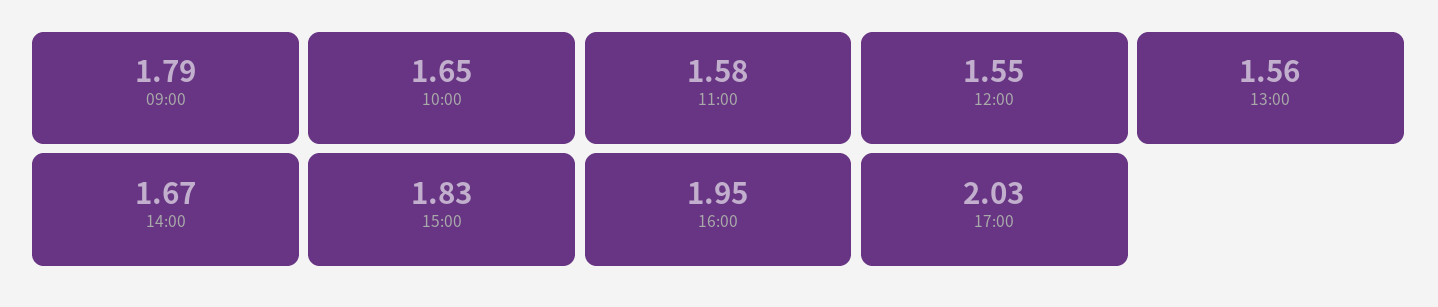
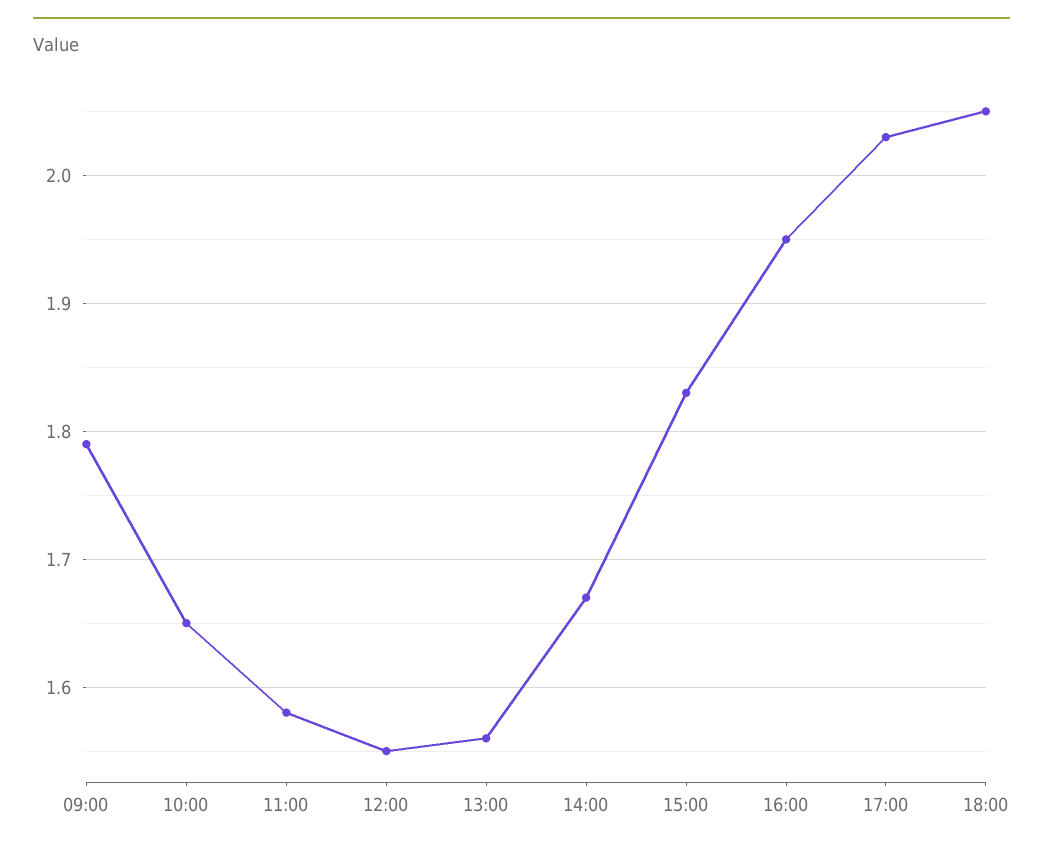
18:00: none -> 2.05

